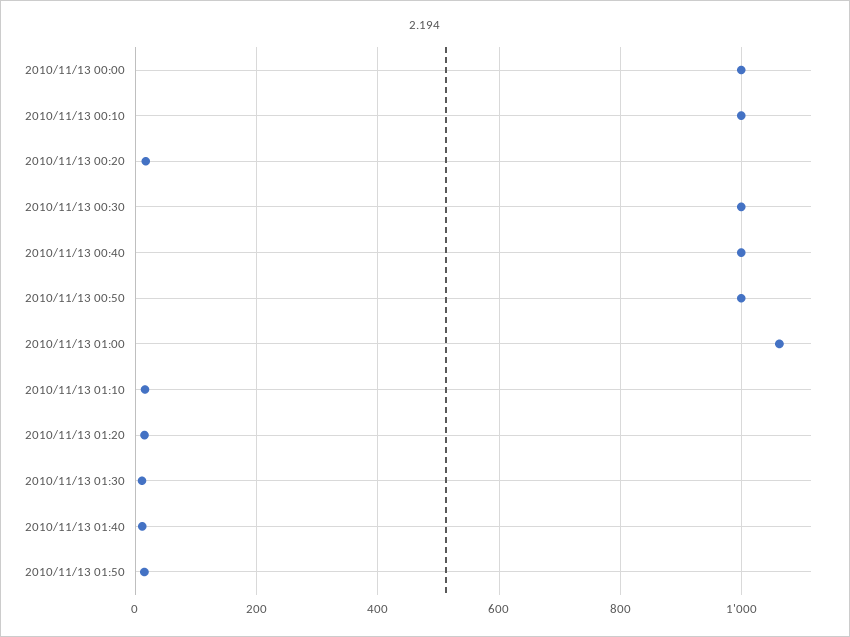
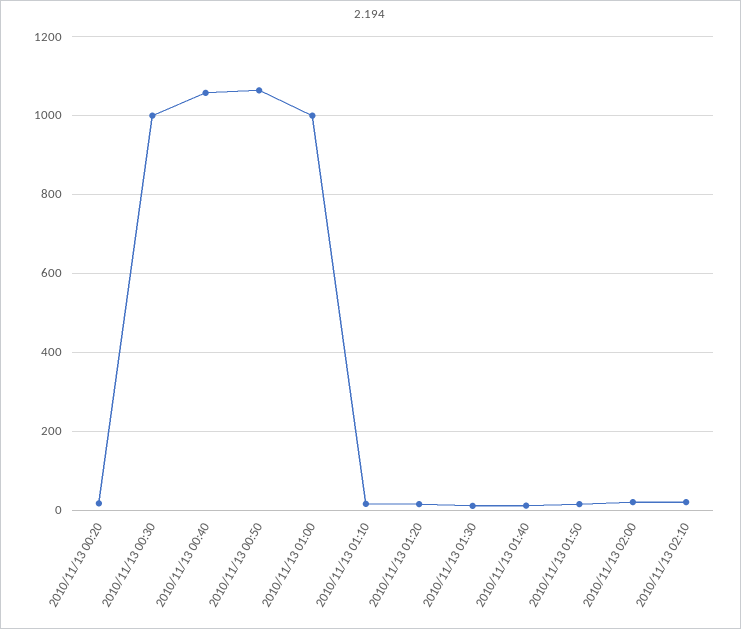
2010/11/13 00:00: 1000 -> none
2010/11/13 00:10: 1000 -> none
2010/11/13 00:40: 1000 -> 1060
2010/11/13 00:50: 1000 -> 1060
2010/11/13 01:00: 1060 -> 1000
2010/11/13 02:00: none -> 20
2010/11/13 02:10: none -> 20

